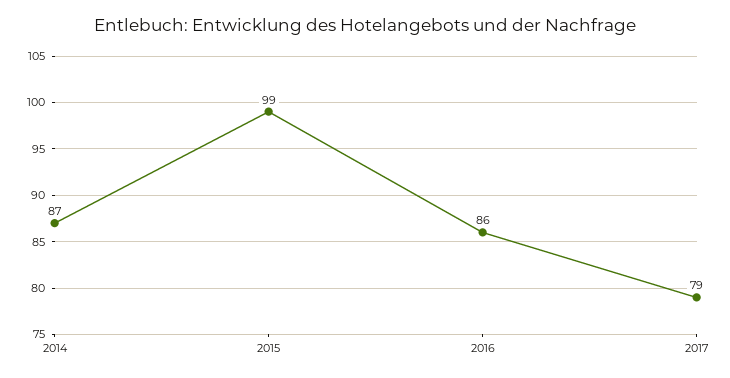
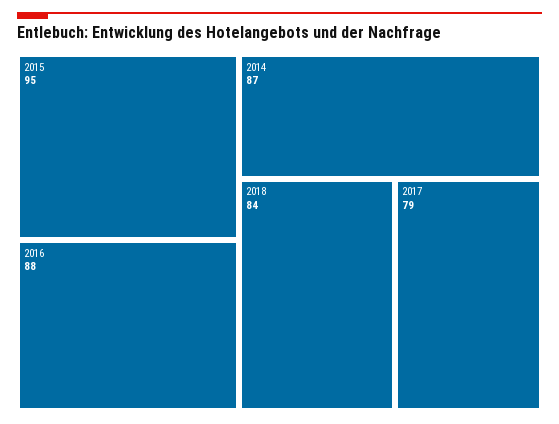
2015: 99 -> 95
2016: 86 -> 88
2018: none -> 84

